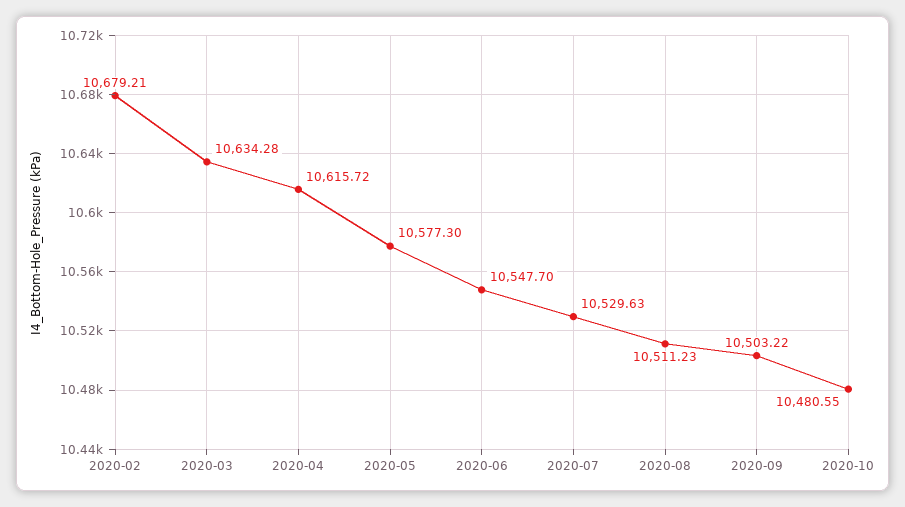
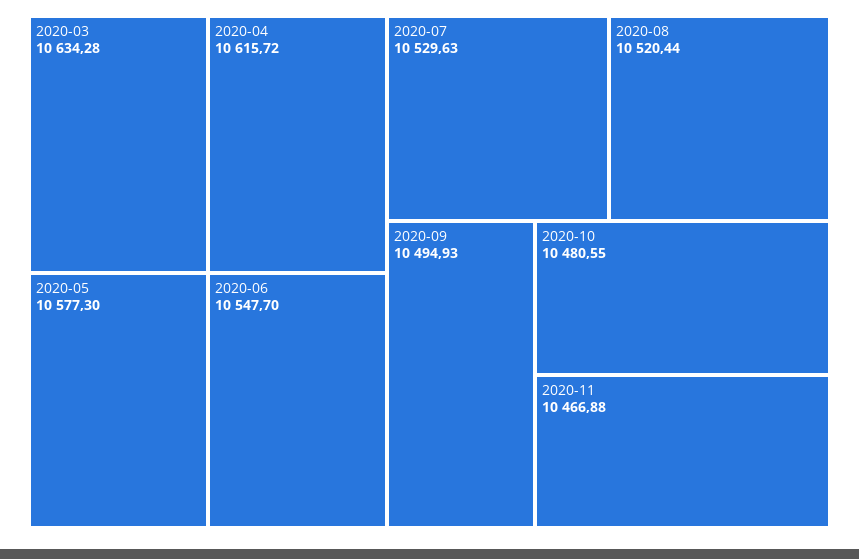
2020-02: 10679.21 -> none
2020-08: 10511.23 -> 10520.44
2020-09: 10503.22 -> 10494.93
2020-11: none -> 10466.88

